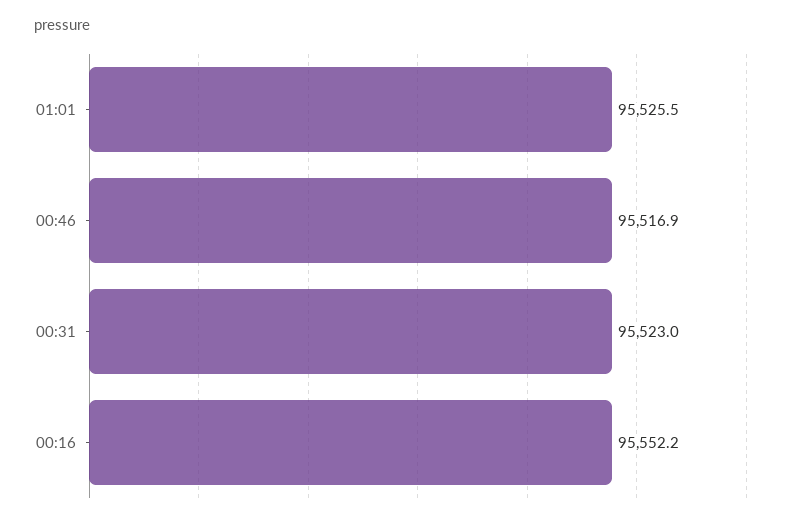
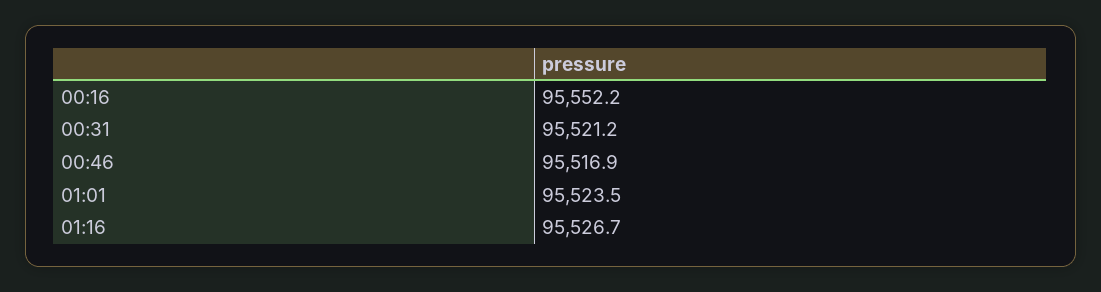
01:01: 95525.5 -> 95523.5
00:31: 95523 -> 95521.2
01:16: none -> 95526.7

